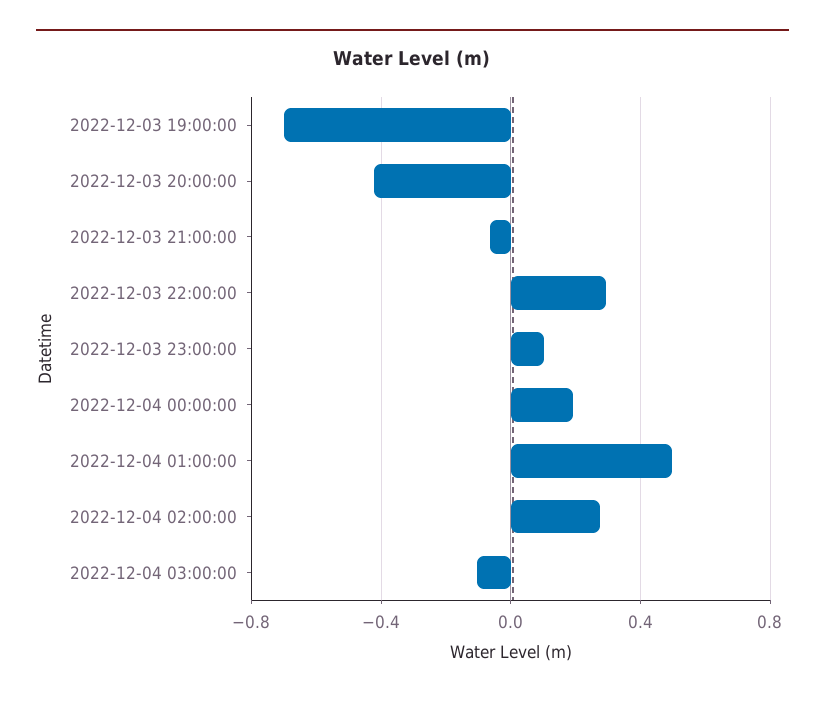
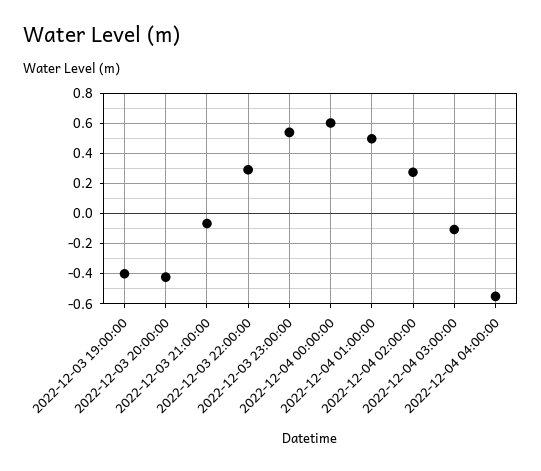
2022-12-03 19:00:00: -0.7 -> -0.4
2022-12-03 23:00:00: 0.1 -> 0.55
2022-12-04 00:00:00: 0.2 -> 0.6
2022-12-04 04:00:00: none -> -0.55

